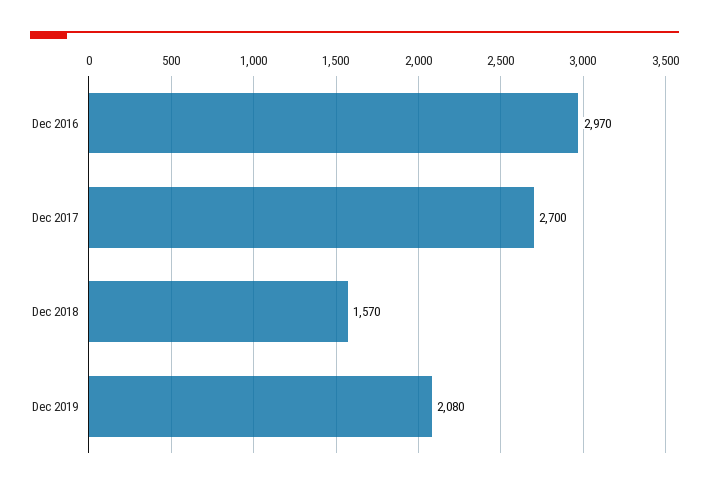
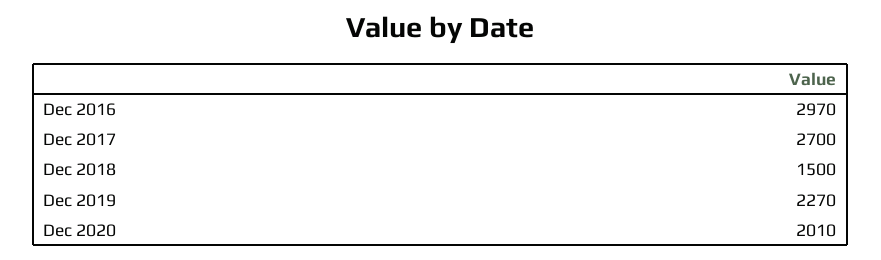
Dec 2018: 1570 -> 1500
Dec 2019: 2080 -> 2270
Dec 2020: none -> 2010

